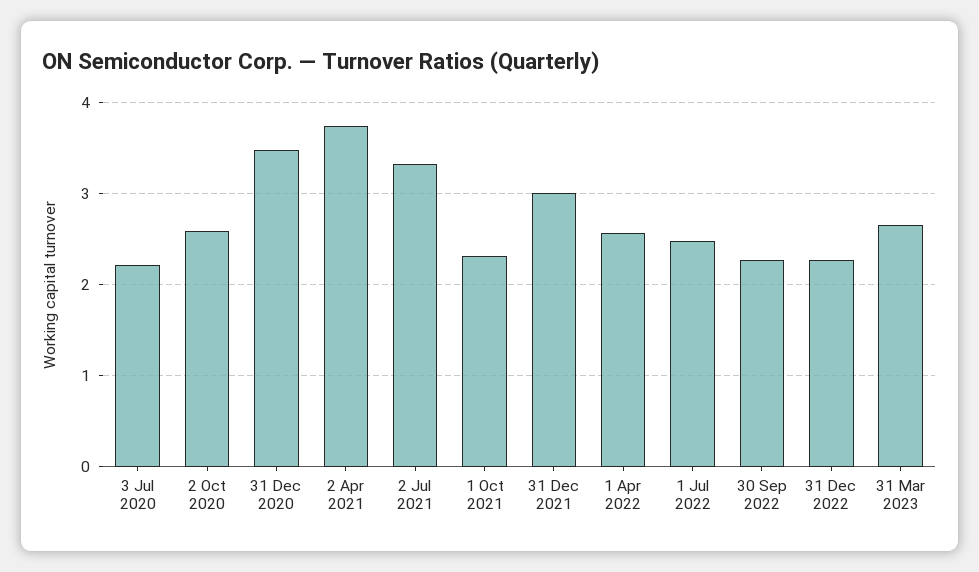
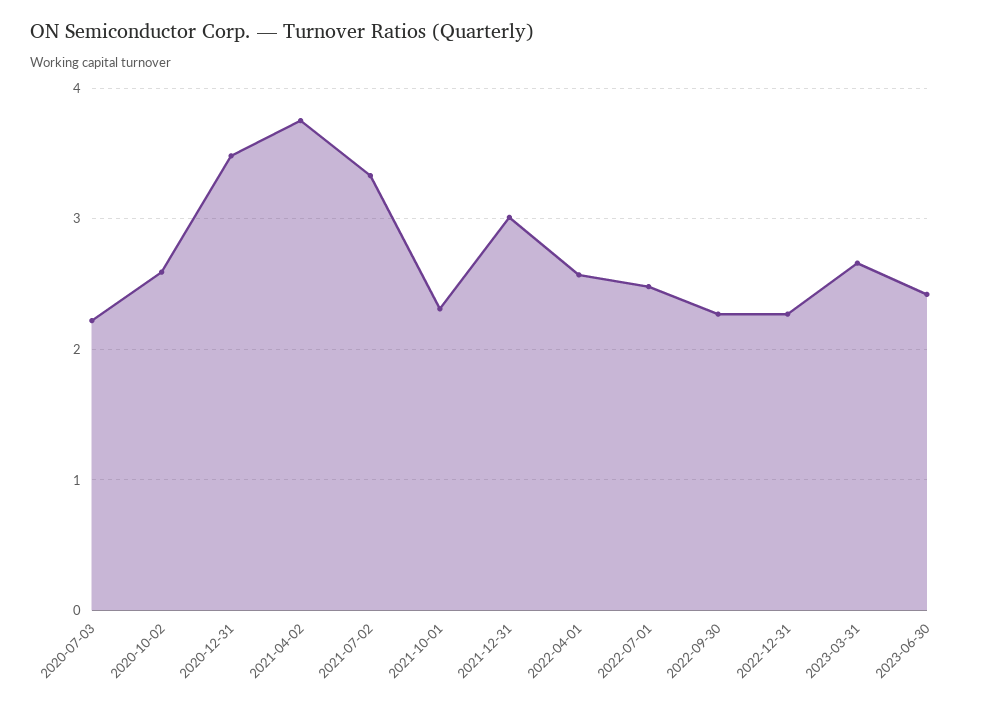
2023-06-30: none -> 2.4

